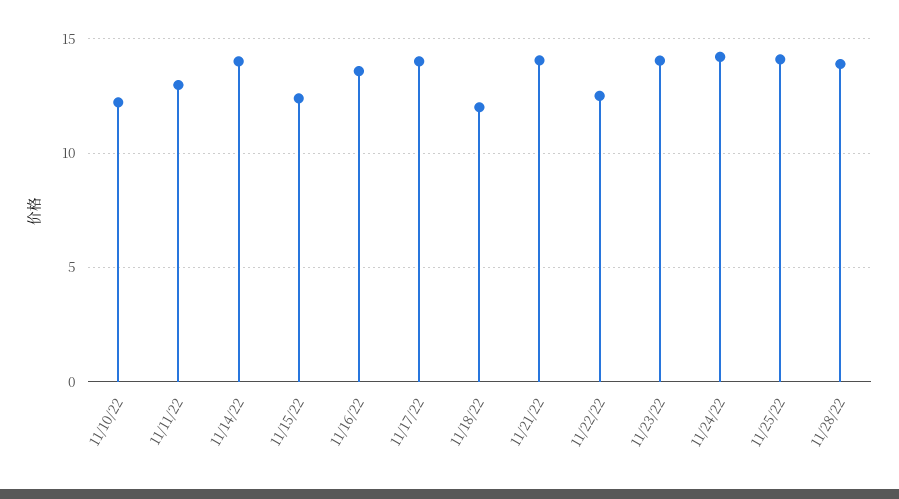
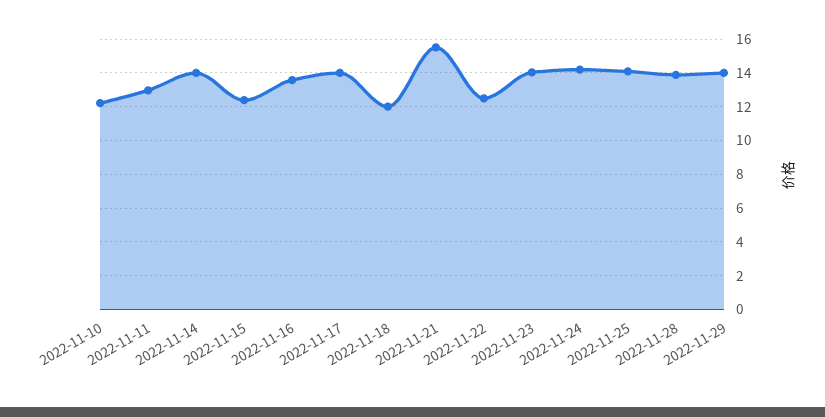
11/21/22: 14 -> 15.5
2022-11-29: none -> 14

